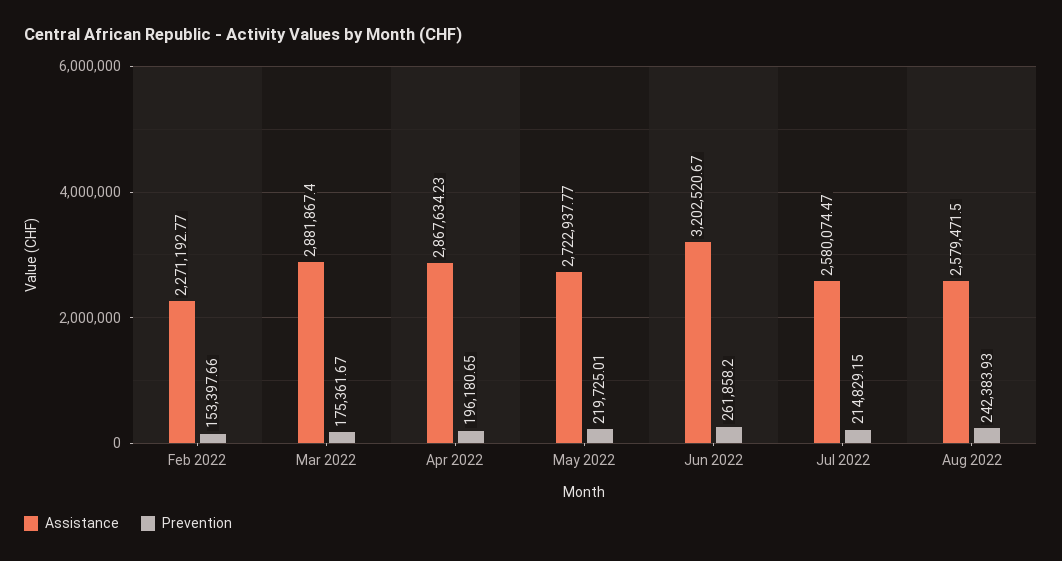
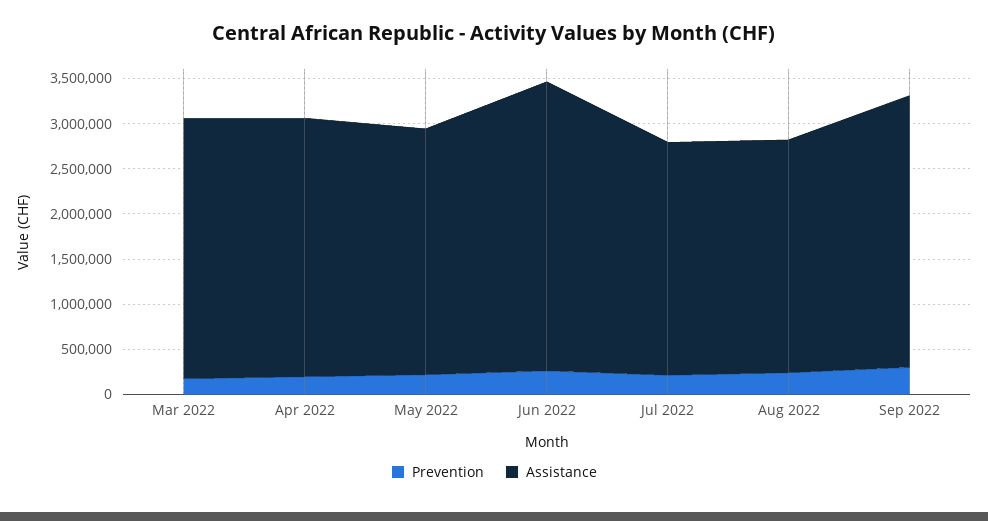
Assistance, Feb 2022: 2271192.77 -> none
Prevention, Feb 2022: 153397.66 -> none
Prevention, Sep 2022: none -> 300000
Assistance, Sep 2022: none -> 3000000

